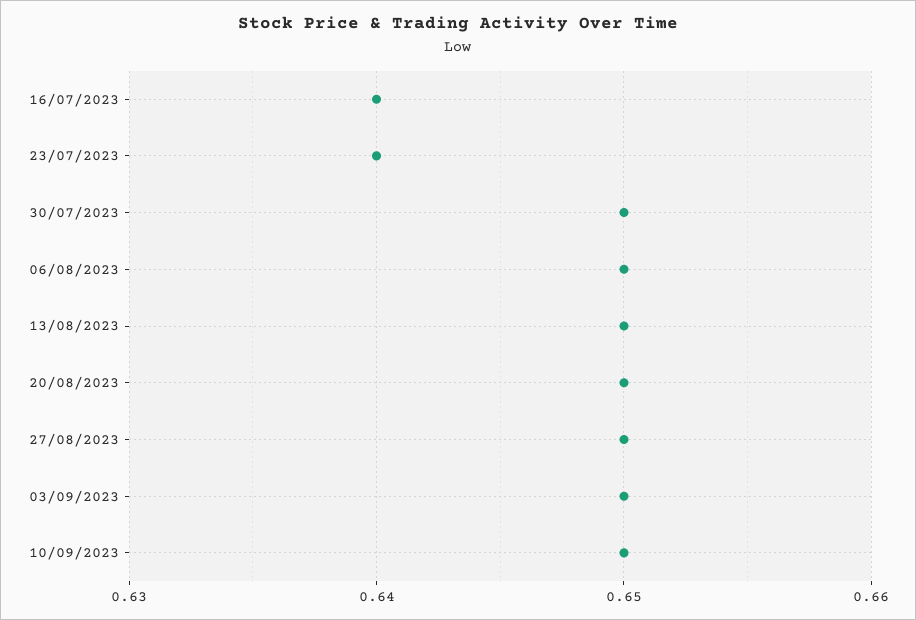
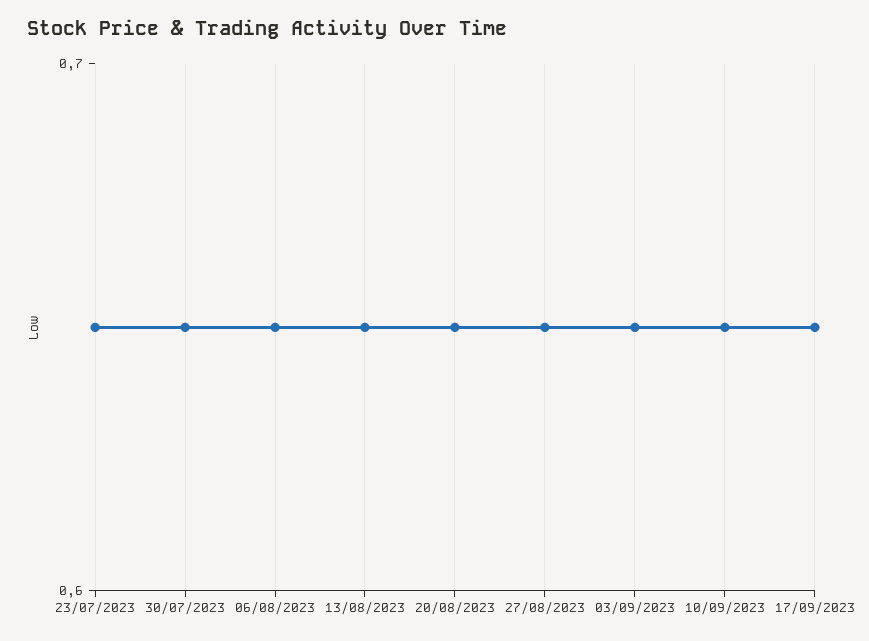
16/07/2023: 0.64 -> none
23/07/2023: 0.64 -> 0.65
17/09/2023: none -> 0.65

